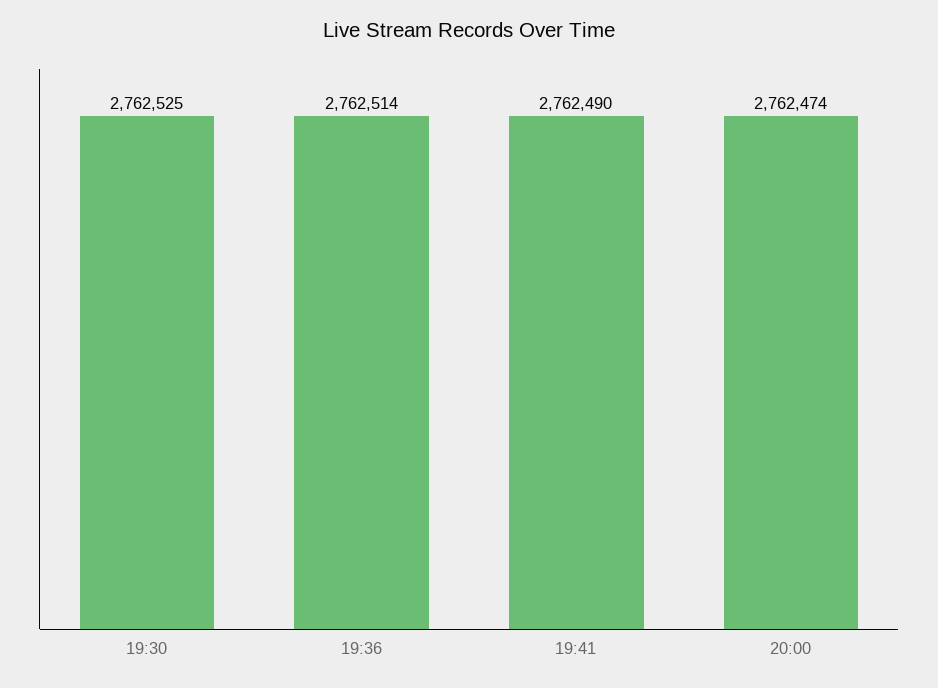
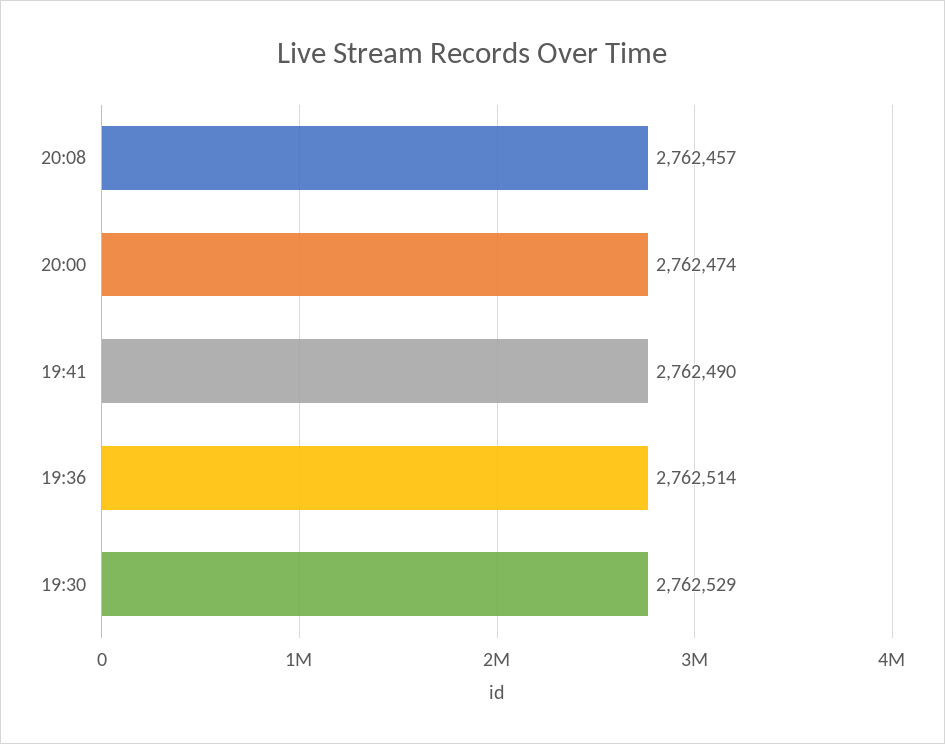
19:30: 2762525 -> 2762529
20:08: none -> 2762457

